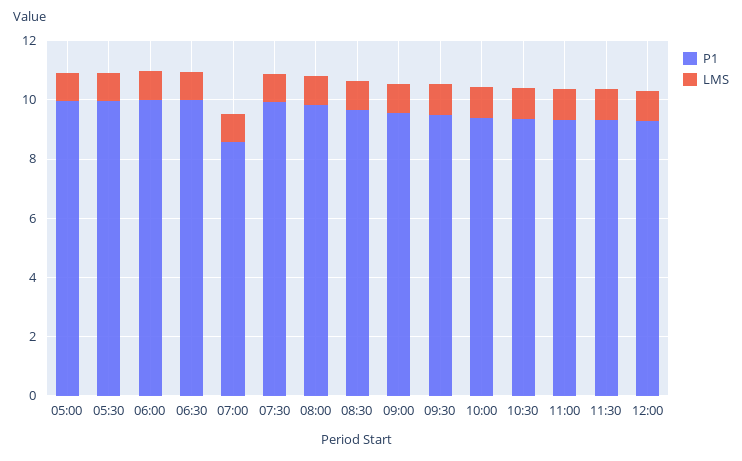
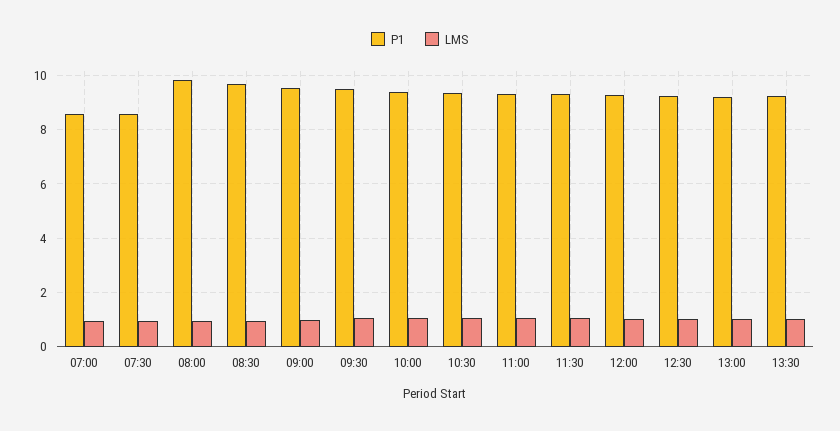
P1, 05:00: 10 -> none
LMS, 05:00: 1 -> none
P1, 05:30: 10 -> none
LMS, 05:30: 1 -> none
P1, 06:00: 10 -> none
LMS, 06:00: 1 -> none
P1, 06:30: 10 -> none
LMS, 06:30: 1 -> none
P1, 07:30: 10 -> 8.5
P1, 12:30: none -> 9.25
LMS, 12:30: none -> 1
P1, 13:00: none -> 9.25
LMS, 13:00: none -> 1
P1, 13:30: none -> 9.25
LMS, 13:30: none -> 1

